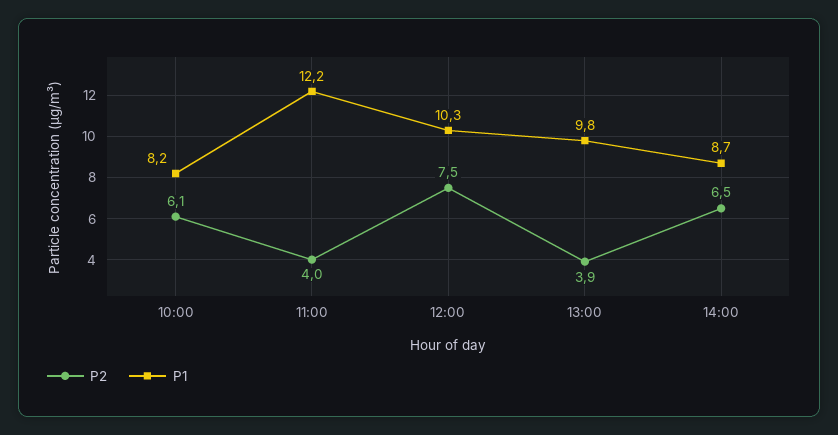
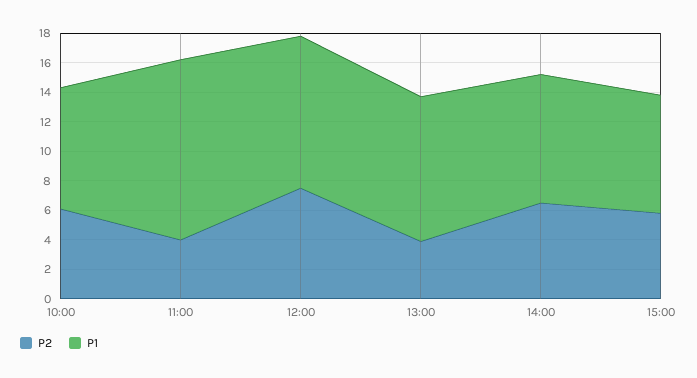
P2, 15:00: none -> 6
P1, 15:00: none -> 8

